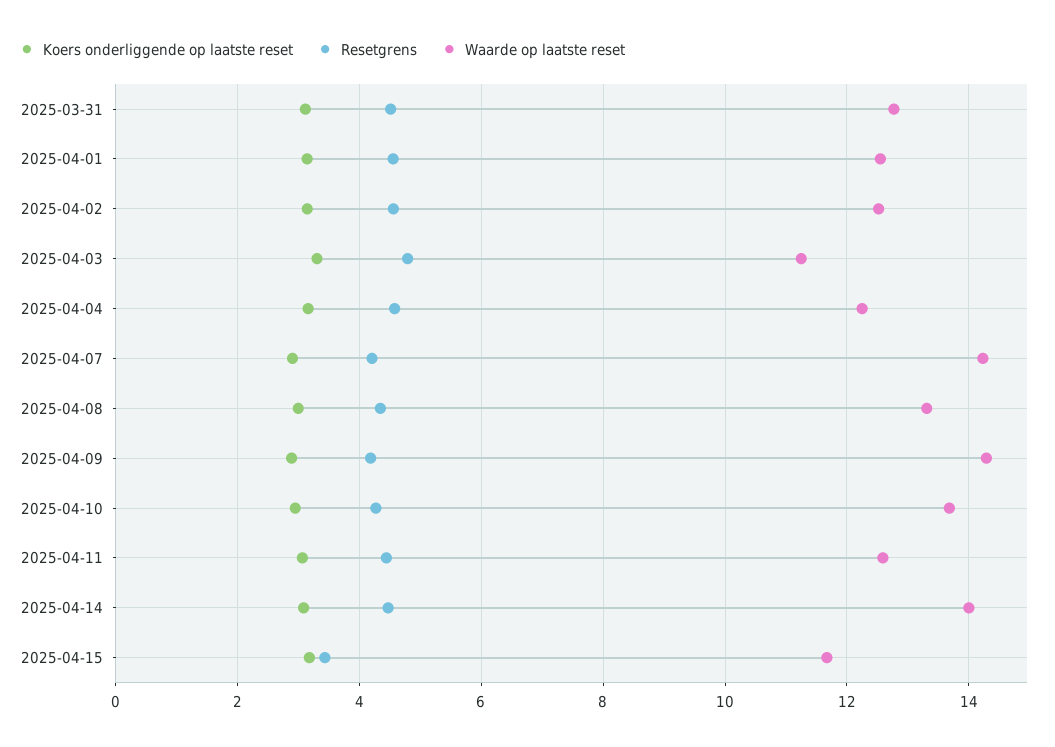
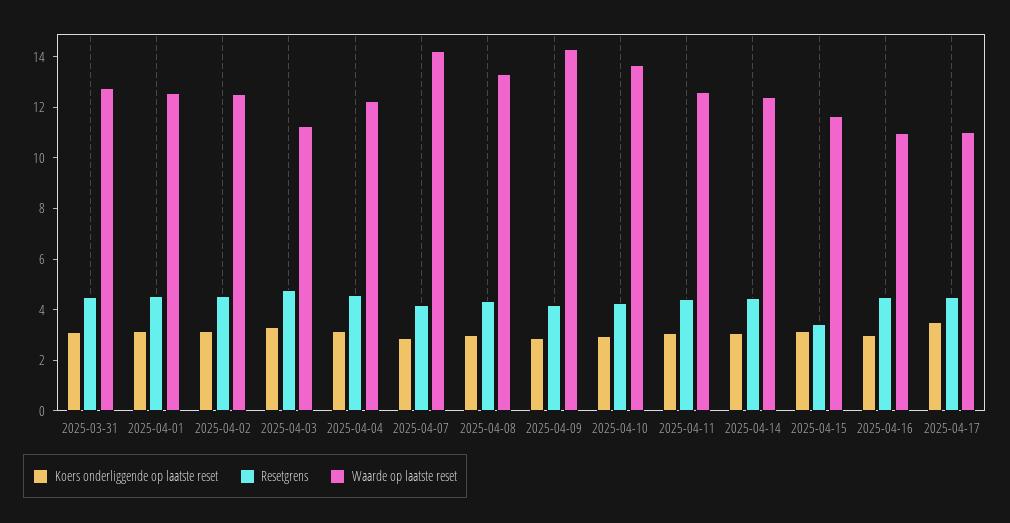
Waarde op laatste reset, 2025-04-14: 14 -> 12.5
Koers onderliggende op laatste reset, 2025-04-16: none -> 3
Resetgrens, 2025-04-16: none -> 4.5
Waarde op laatste reset, 2025-04-16: none -> 11
Koers onderliggende op laatste reset, 2025-04-17: none -> 3.5
Resetgrens, 2025-04-17: none -> 4.5
Waarde op laatste reset, 2025-04-17: none -> 11

